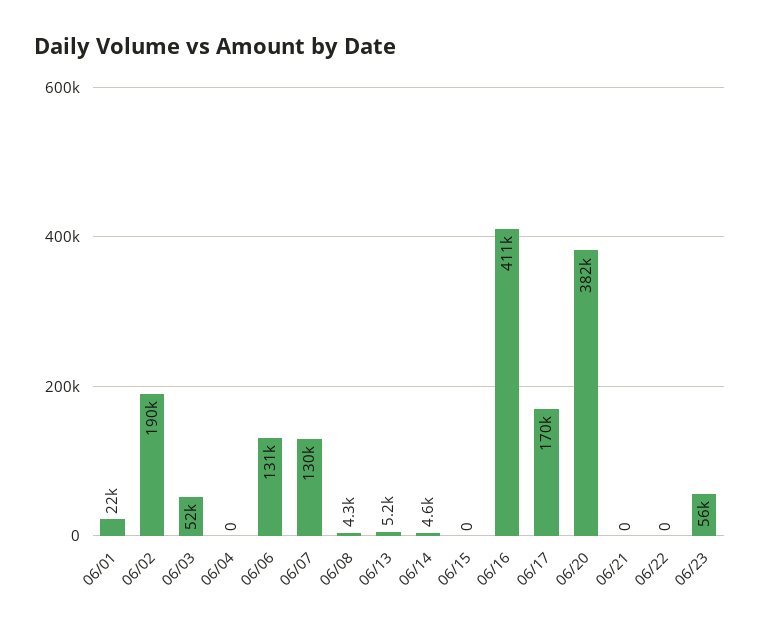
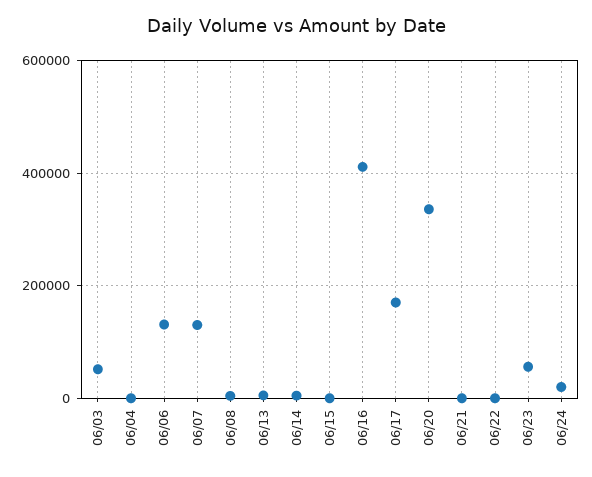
06/01: 22000 -> none
06/02: 190000 -> none
06/20: 382000 -> 340000
06/24: none -> 20000

